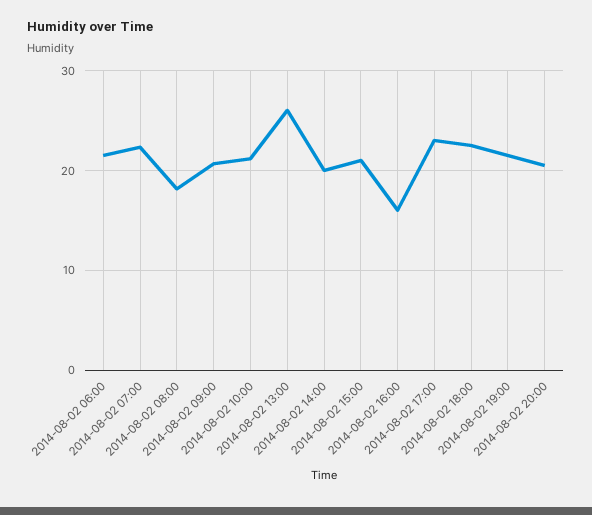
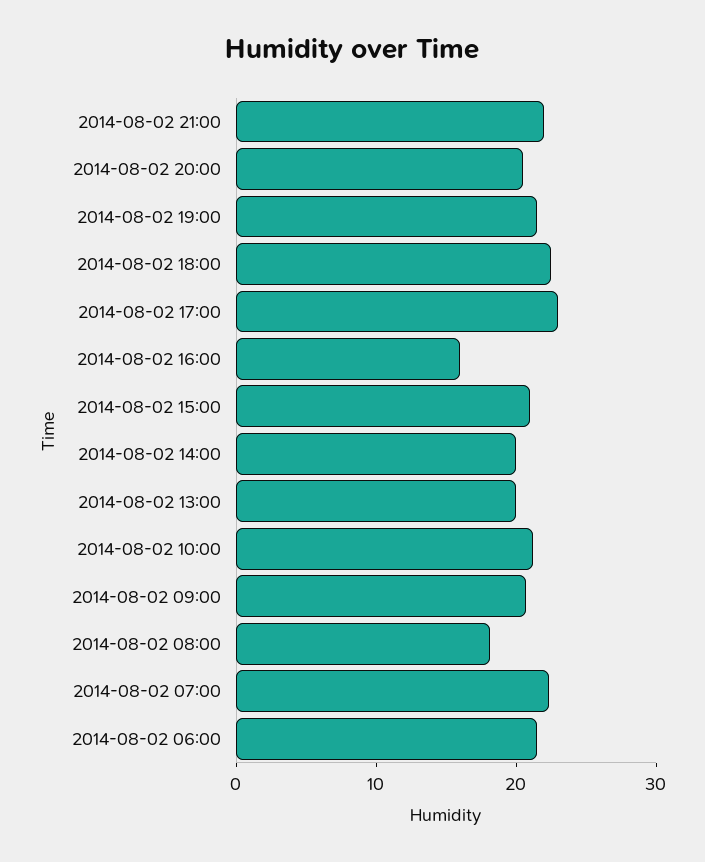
2014-08-02 13:00: 26 -> 20
2014-08-02 21:00: none -> 22

